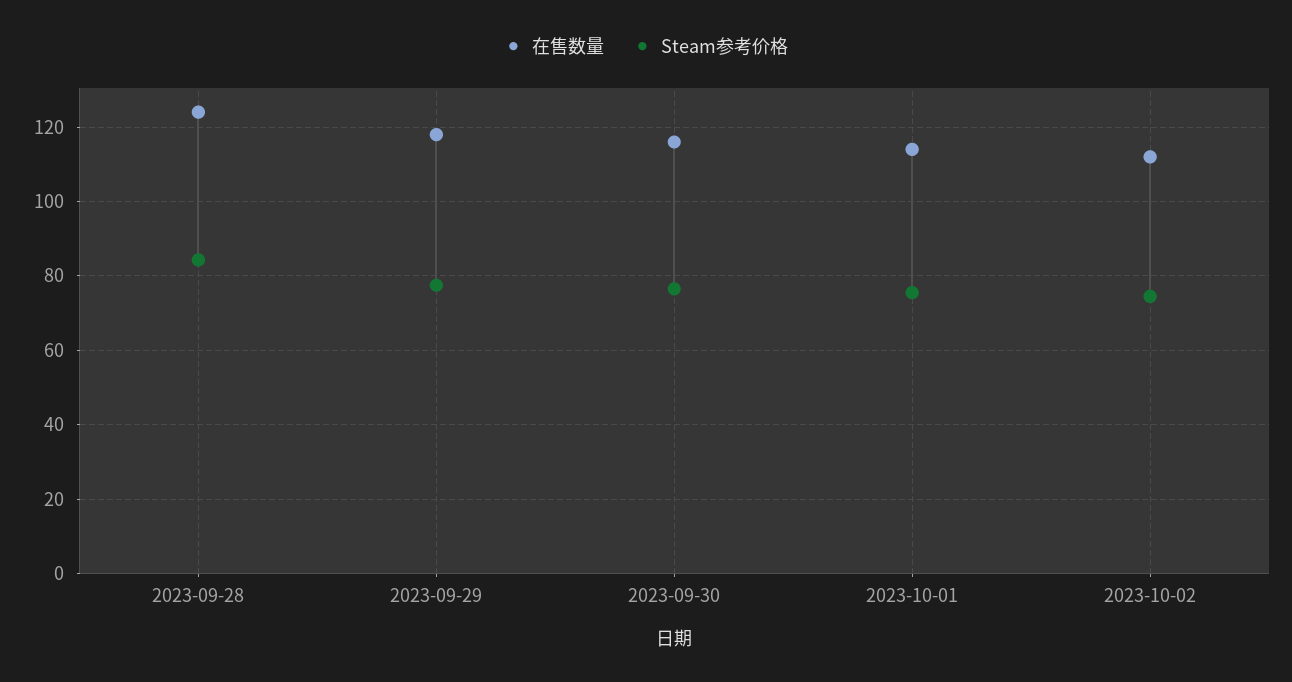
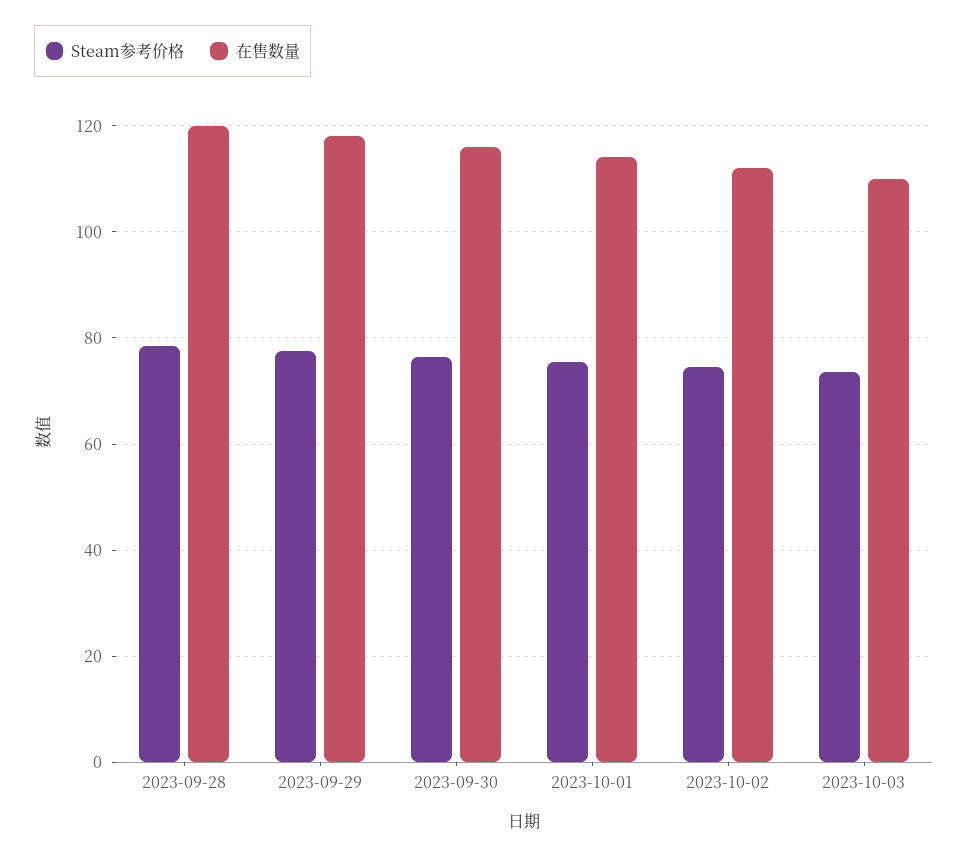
在售数量, 2023-09-28: 124 -> 120
Steam参考价格, 2023-09-28: 84 -> 78
Steam参考价格, 2023-10-03: none -> 74
在售数量, 2023-10-03: none -> 110

